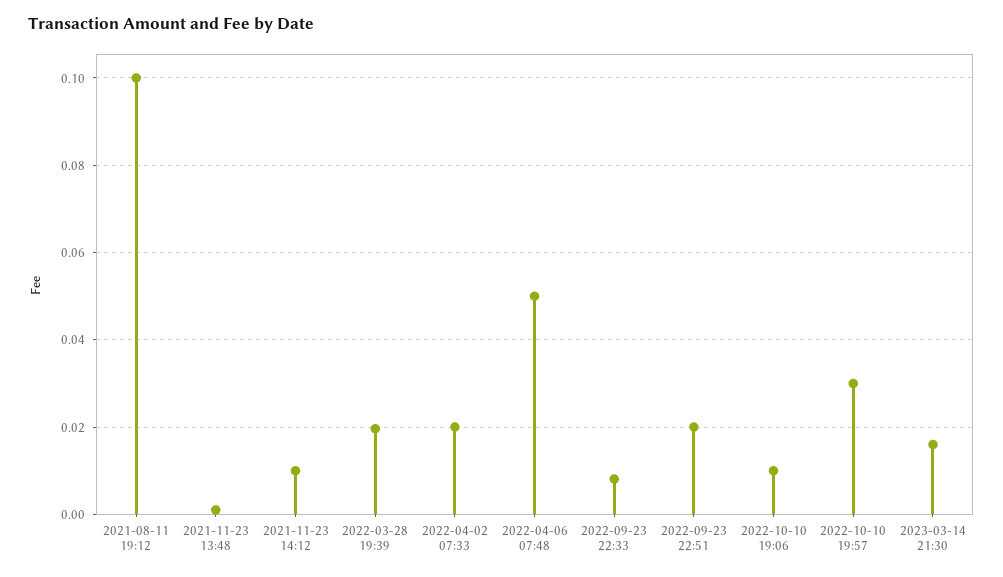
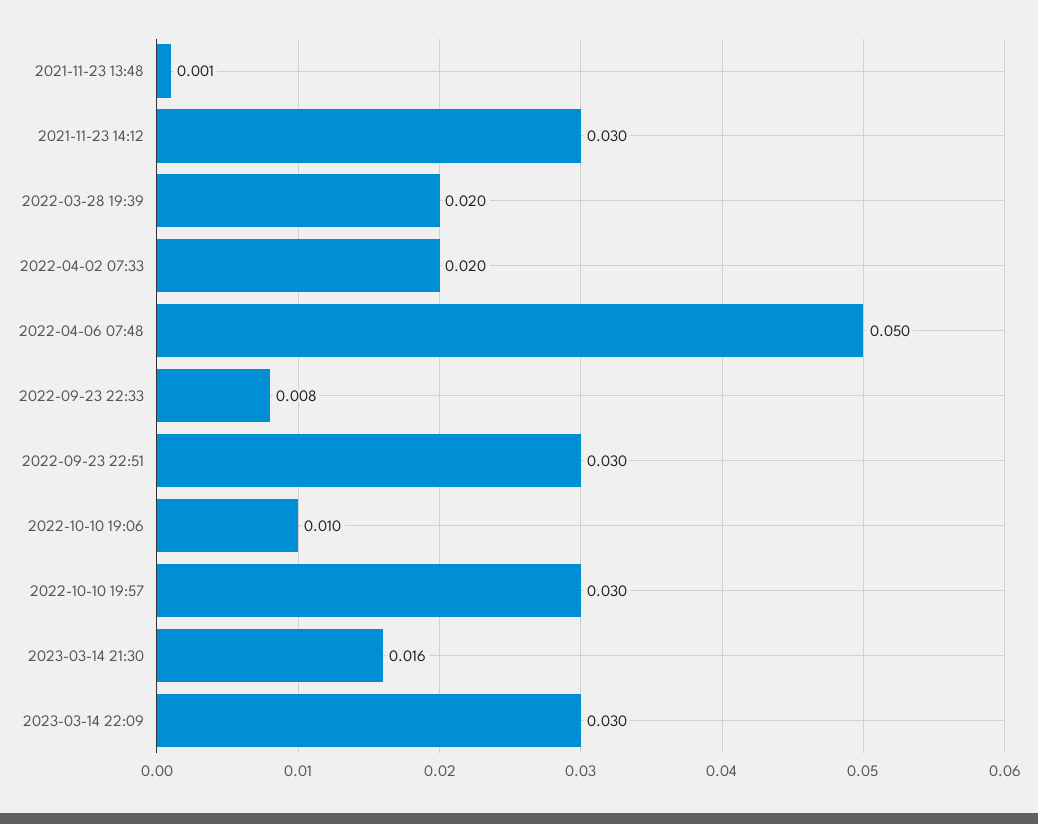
2021-08-11 19:12: 0.1 -> none
2021-11-23 14:12: 0.01 -> 0.03
2022-09-23 22:51: 0.02 -> 0.03
2023-03-14 22:09: none -> 0.03

